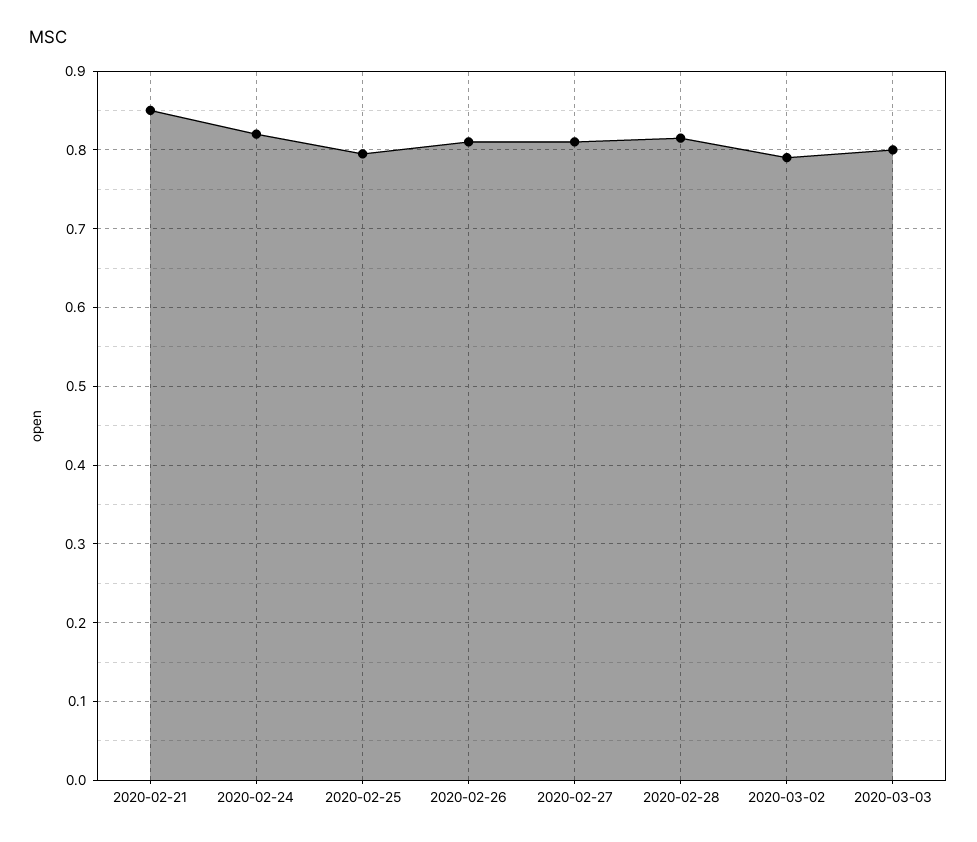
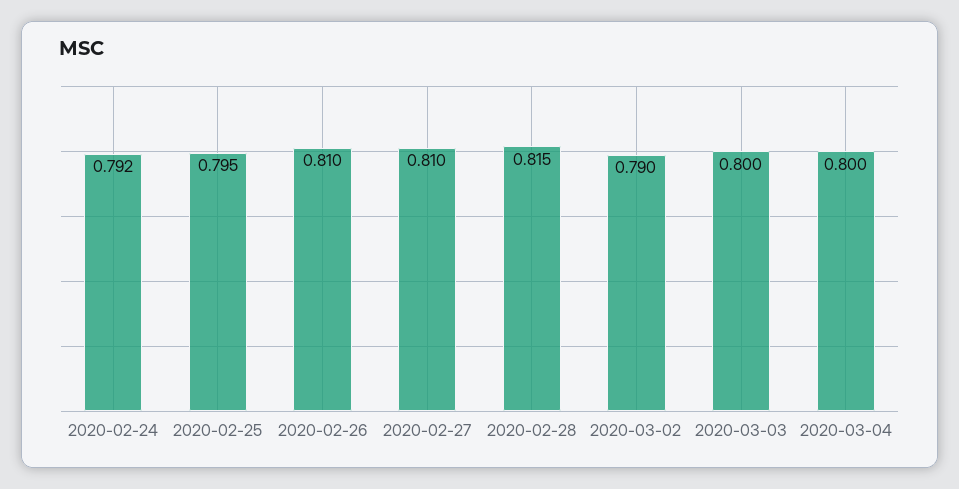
2020-02-21: 0.85 -> none
2020-02-24: 0.82 -> 0.792
2020-03-04: none -> 0.8

